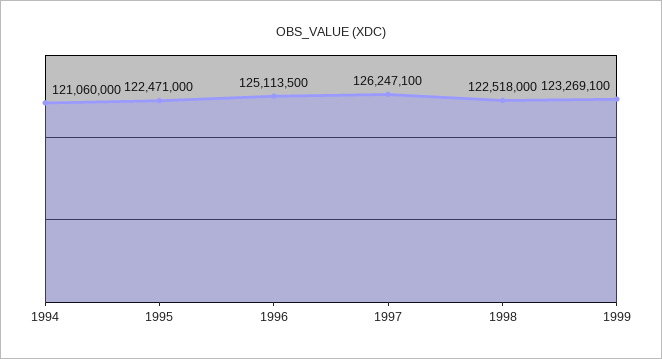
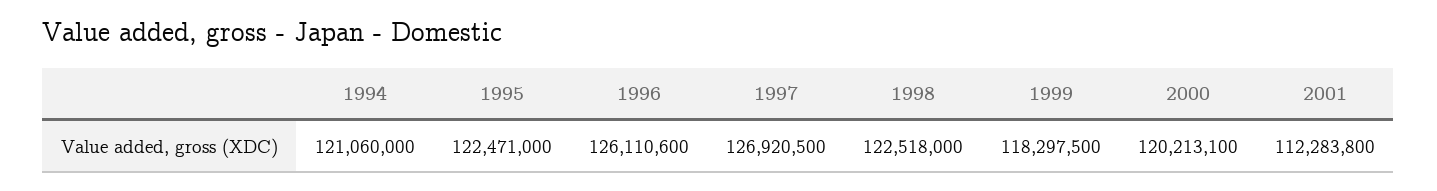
1996: 125113500 -> 126110600
1997: 126247100 -> 126920500
1999: 123269100 -> 118297500
2000: none -> 120213100
2001: none -> 112283800

